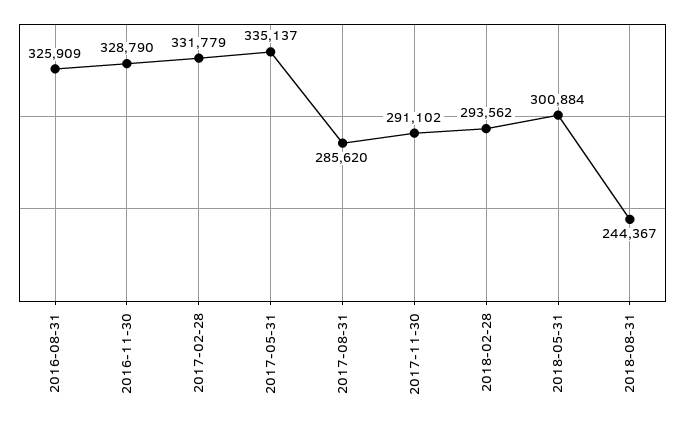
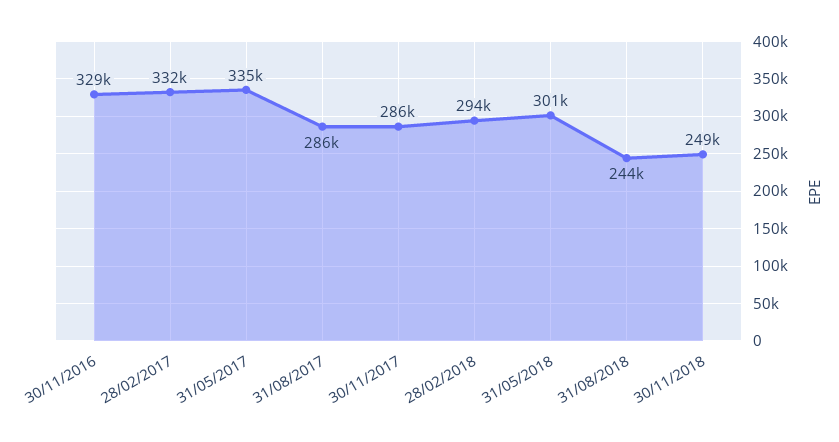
2016-08-31: 325909 -> none
2017-11-30: 291102 -> 286000
30/11/2018: none -> 249000

